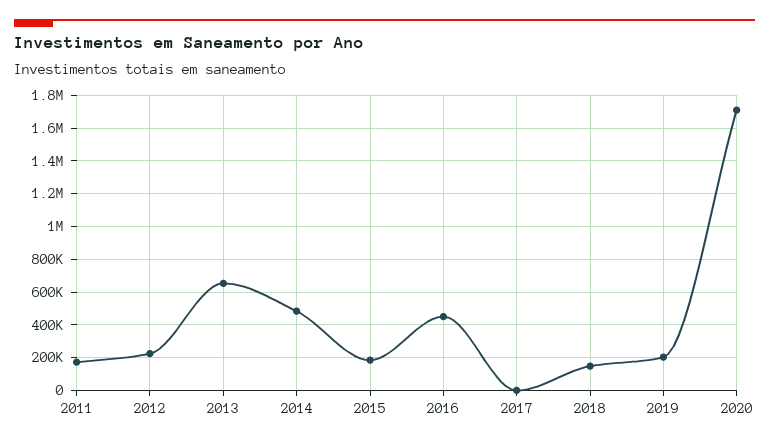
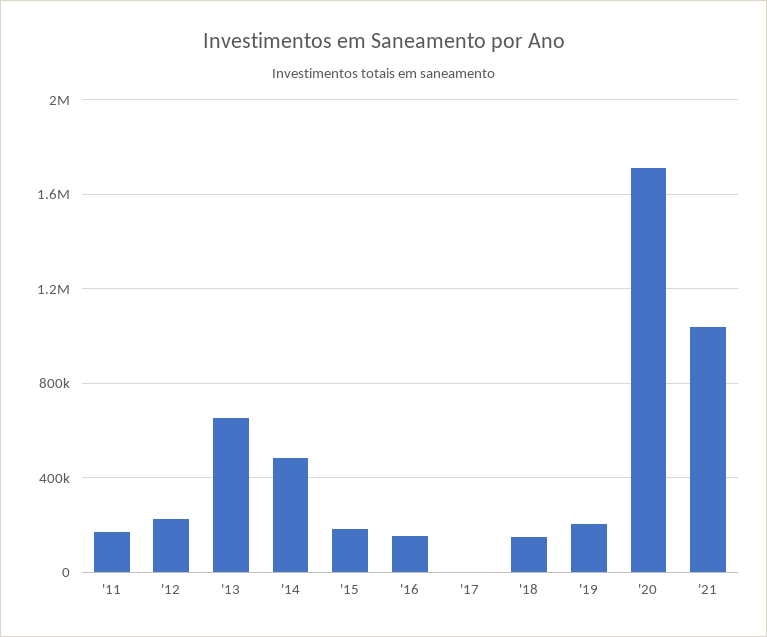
2016: 450000 -> 150000
'21: none -> 1050000

